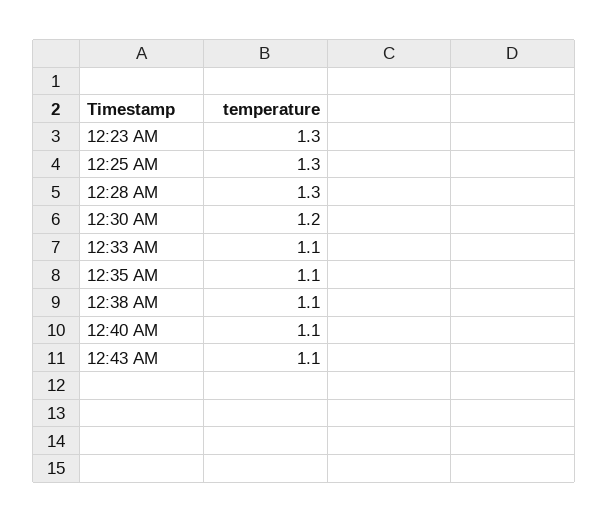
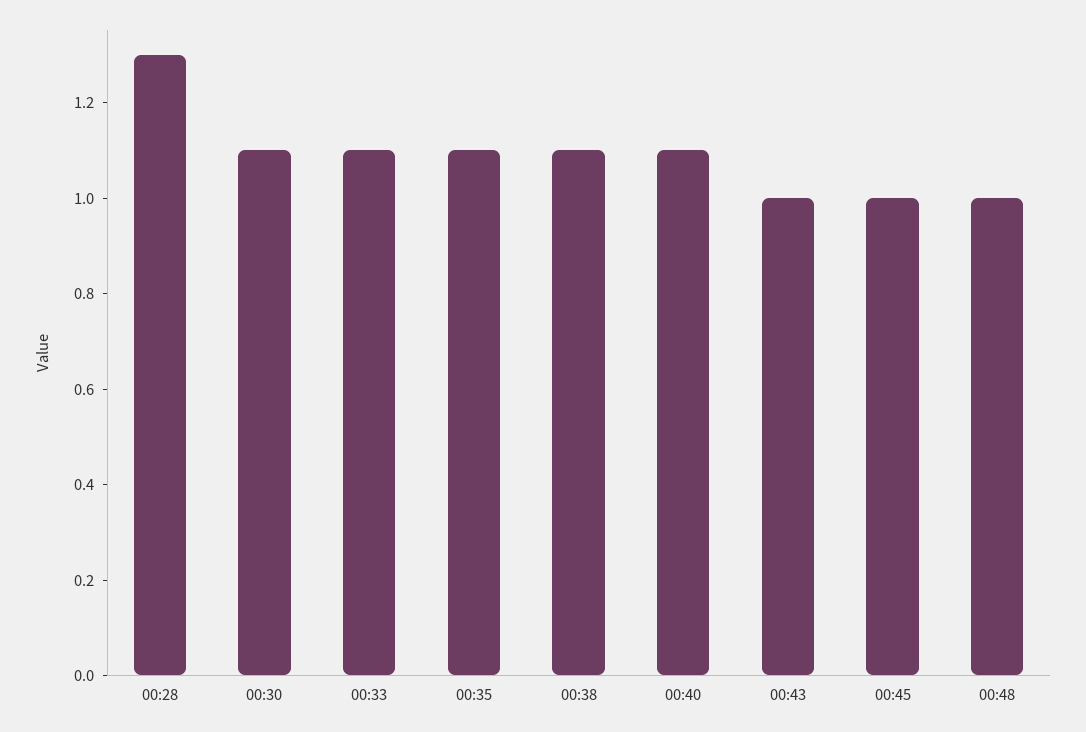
12:23 AM: 1.3 -> none
12:25 AM: 1.3 -> none
12:30 AM: 1.2 -> 1.1
12:43 AM: 1.1 -> 1
00:45: none -> 1
00:48: none -> 1

